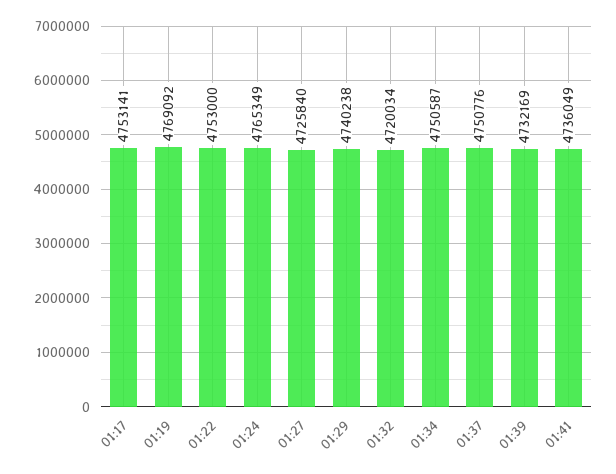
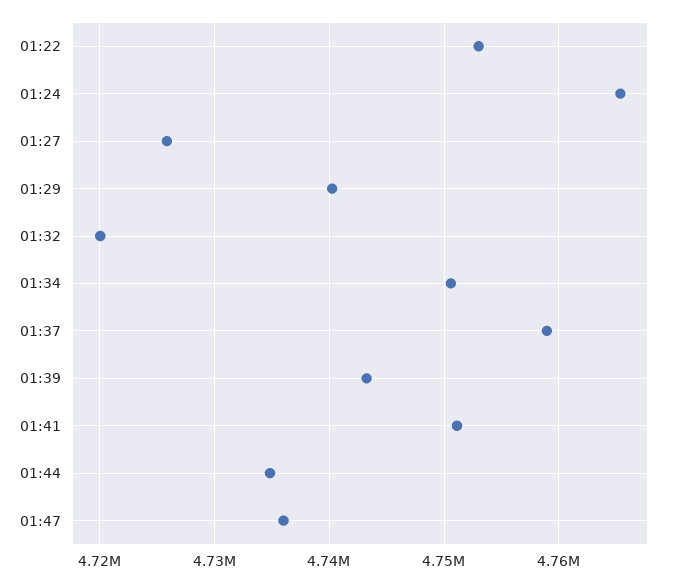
01:17: 4753141 -> none
01:19: 4769092 -> none
01:37: 4750776 -> 4759000
01:39: 4732169 -> 4743000
01:41: 4736049 -> 4751000
01:44: none -> 4735000
01:47: none -> 4736000

